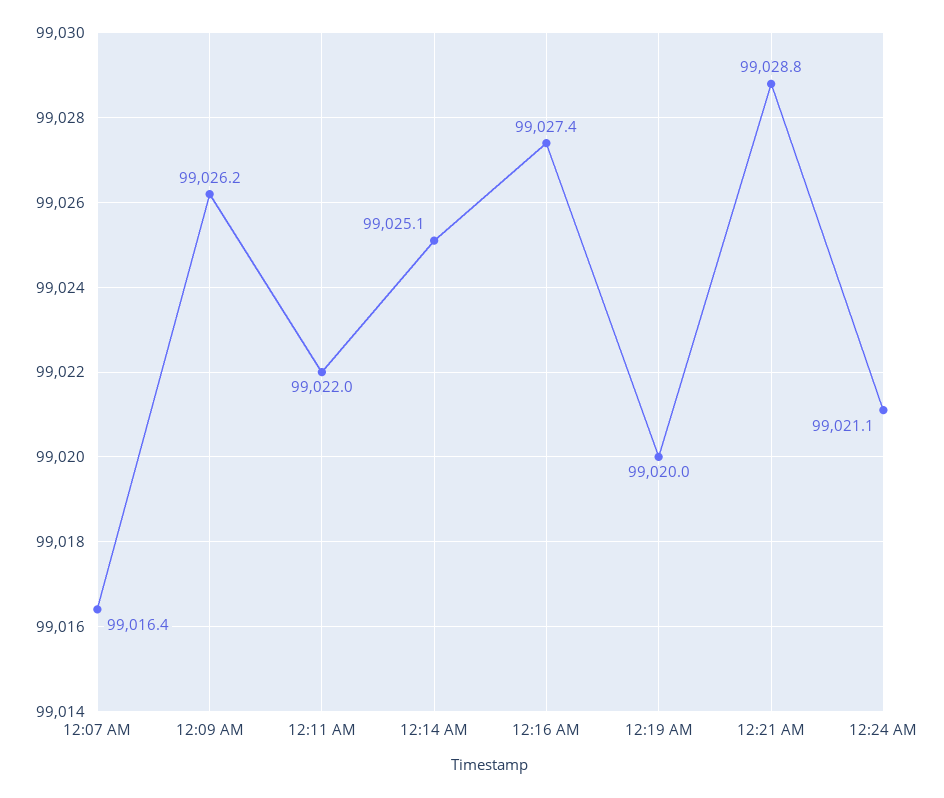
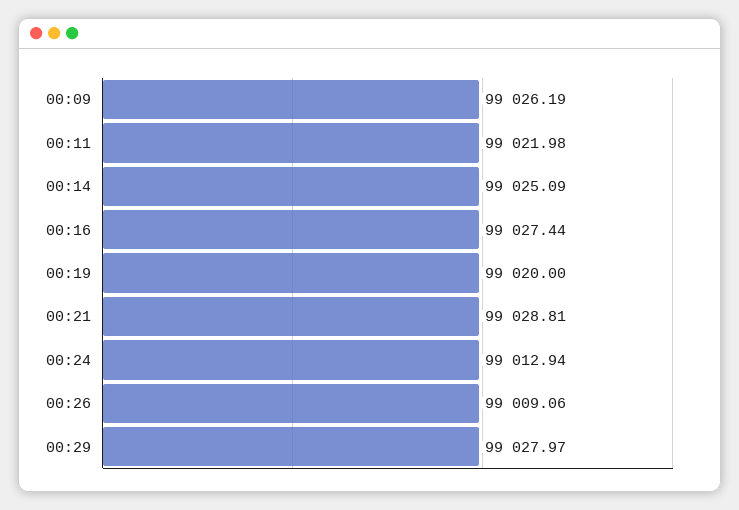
12:07 AM: 99016.4 -> none
12:24 AM: 99021.1 -> 99012.94
00:26: none -> 99009.06
00:29: none -> 99027.97

